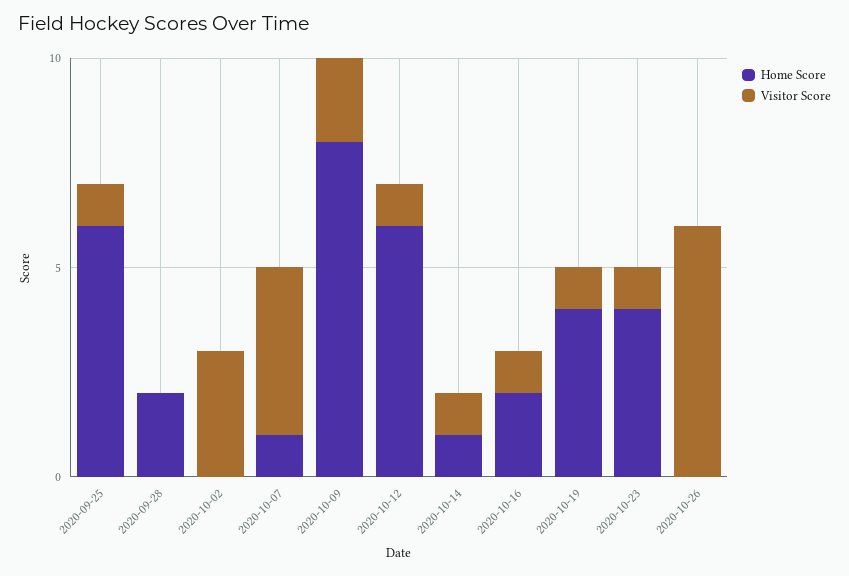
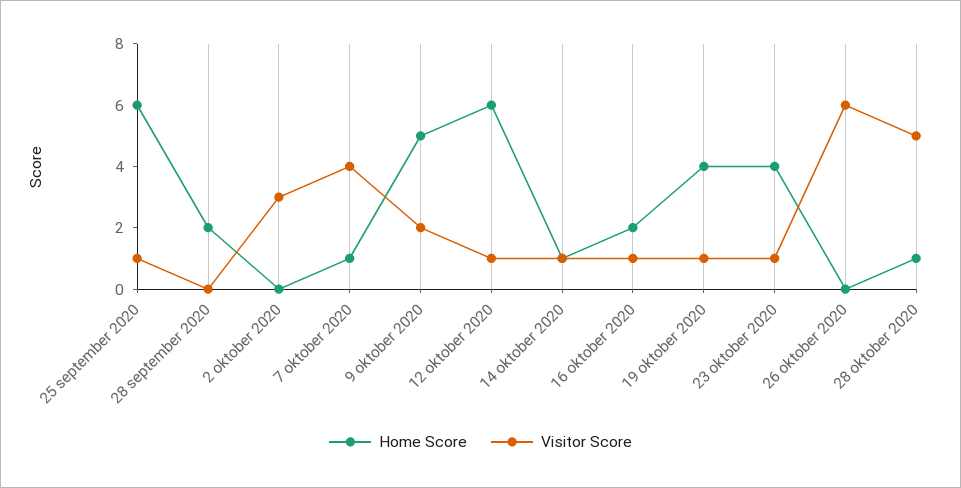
Home Score, 2020-10-09: 8 -> 5
Home Score, 28 oktober 2020: none -> 1
Visitor Score, 28 oktober 2020: none -> 5

